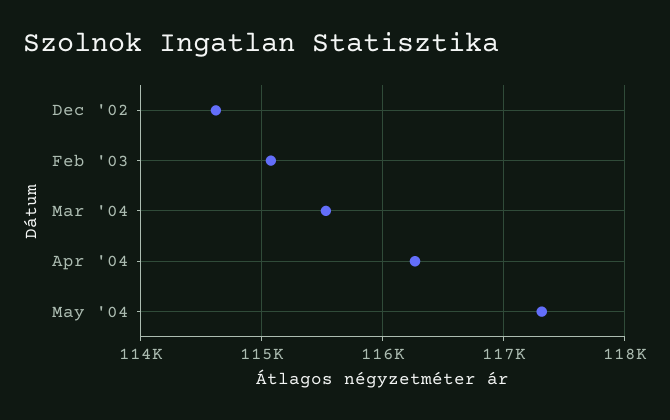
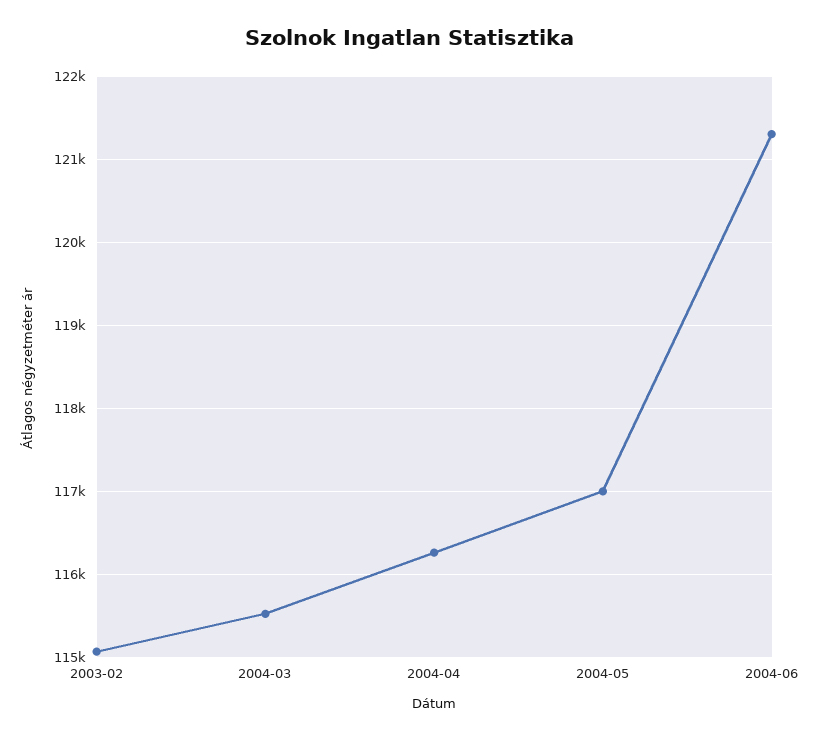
Dec '02: 114600 -> none
May '04: 117300 -> 117000
2004-06: none -> 121300

